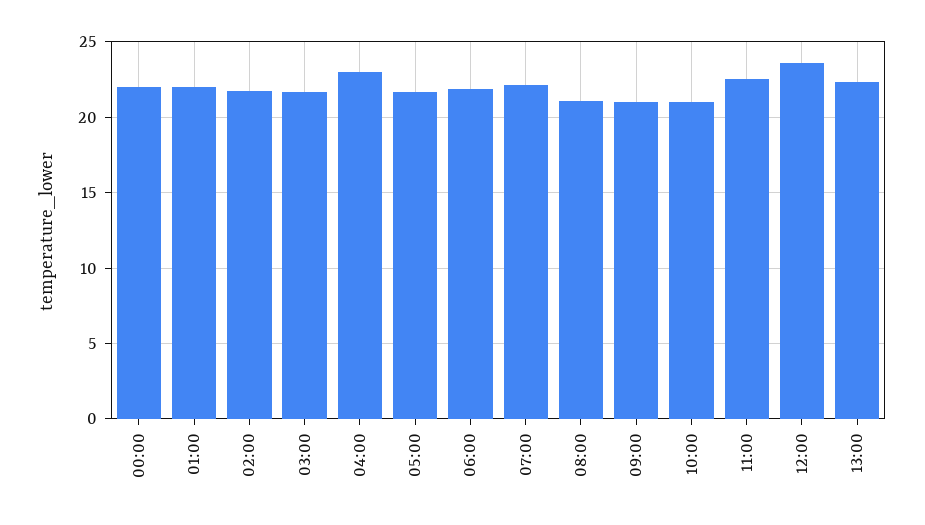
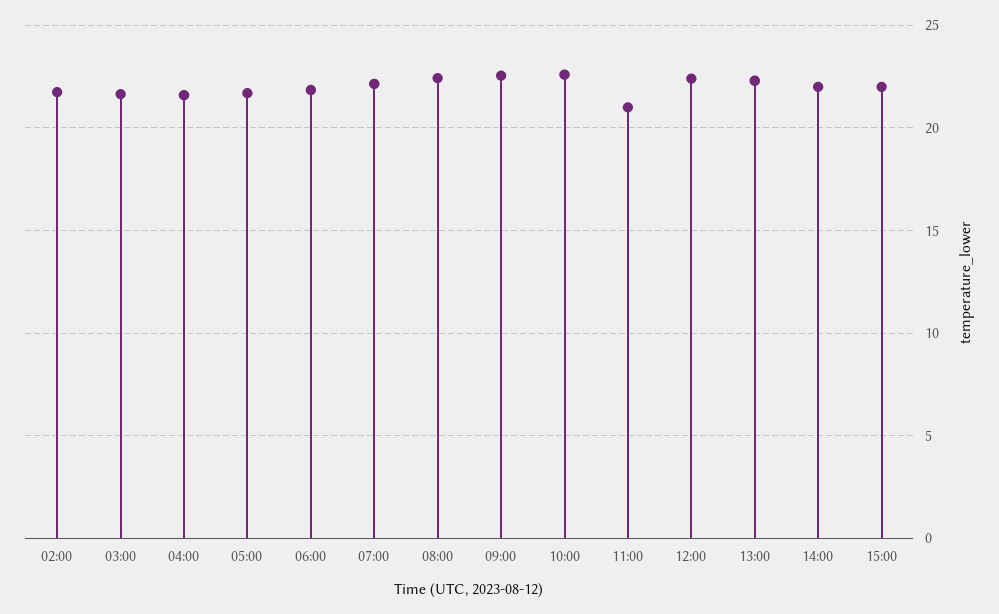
00:00: 22 -> none
01:00: 22 -> none
04:00: 23 -> 21.5
08:00: 21 -> 22.5
09:00: 21 -> 22.5
10:00: 21 -> 22.5
11:00: 22.5 -> 21
12:00: 23.5 -> 22.5
14:00: none -> 22
15:00: none -> 22

